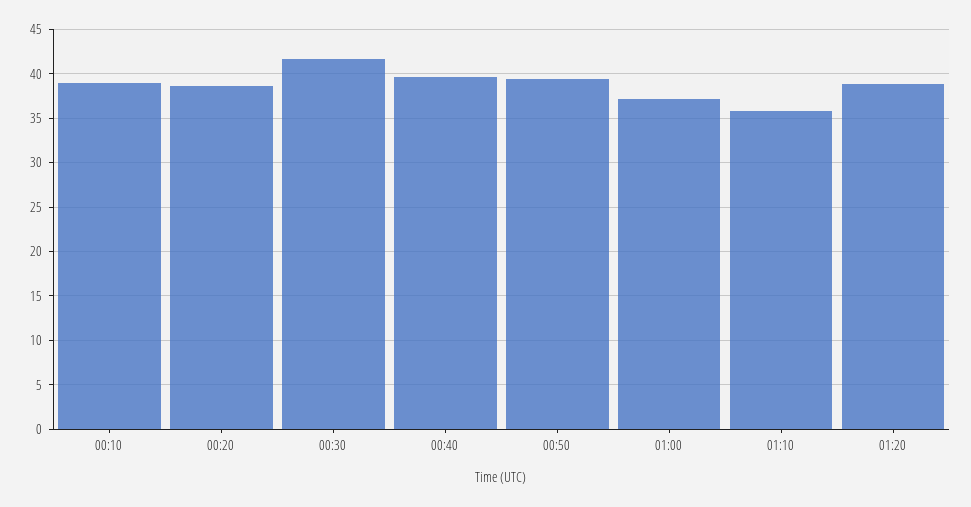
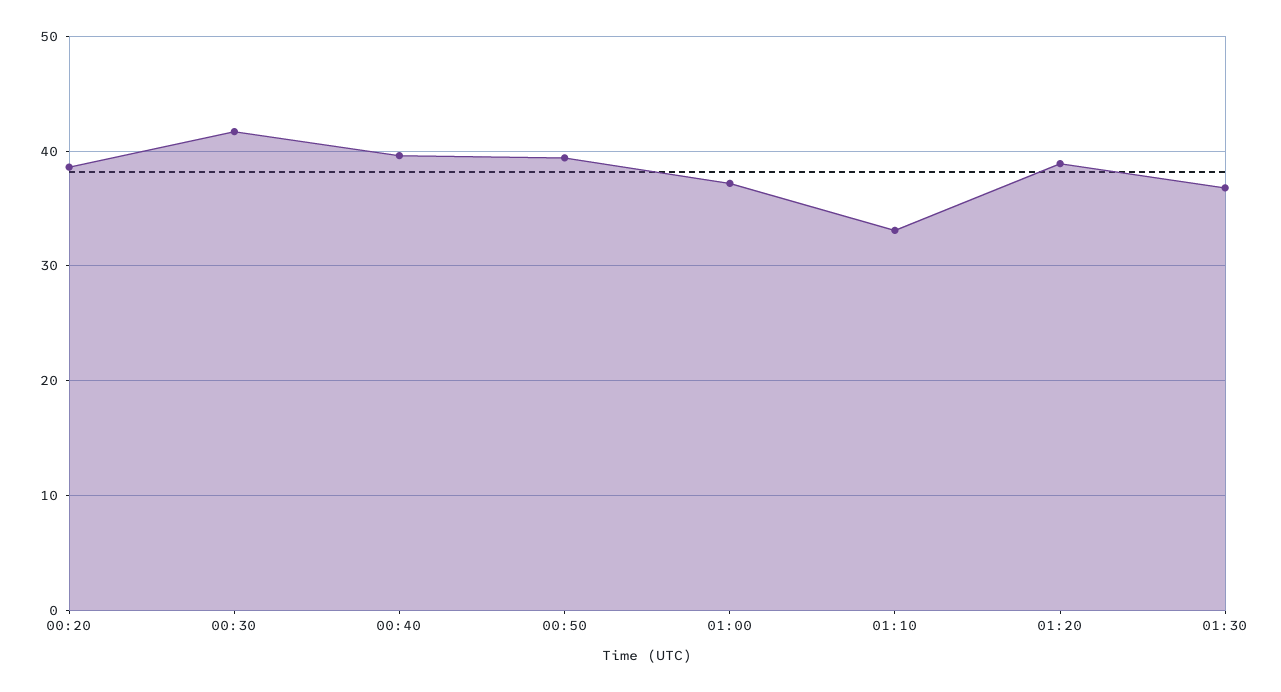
00:10: 39 -> none
01:10: 36 -> 33
01:30: none -> 37

